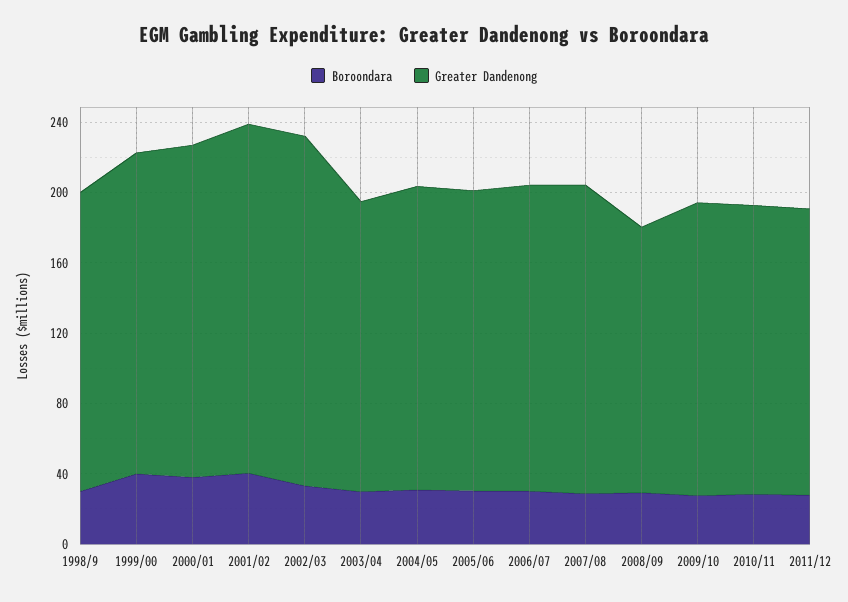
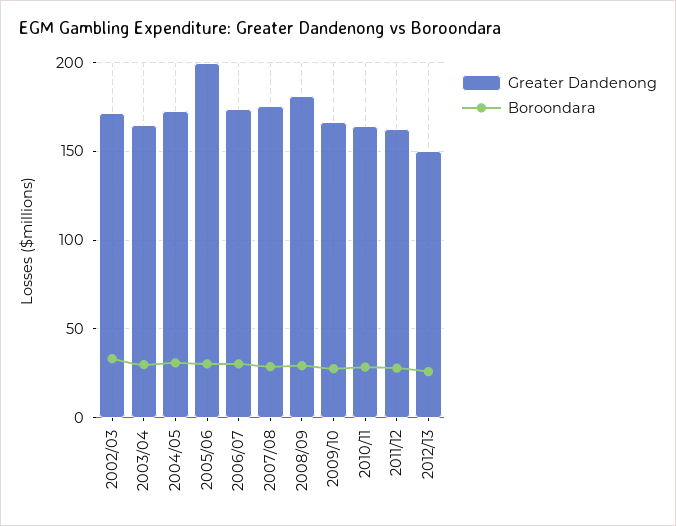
Boroondara, 1998/9: 30 -> none
Greater Dandenong, 1998/9: 170 -> none
Boroondara, 1999/00: 40 -> none
Greater Dandenong, 1999/00: 180 -> none
Boroondara, 2000/01: 40 -> none
Greater Dandenong, 2000/01: 190 -> none
Boroondara, 2001/02: 40 -> none
Greater Dandenong, 2001/02: 200 -> none
Greater Dandenong, 2002/03: 200 -> 170
Greater Dandenong, 2005/06: 170 -> 200
Greater Dandenong, 2008/09: 150 -> 180
Greater Dandenong, 2012/13: none -> 150
Boroondara, 2012/13: none -> 25

